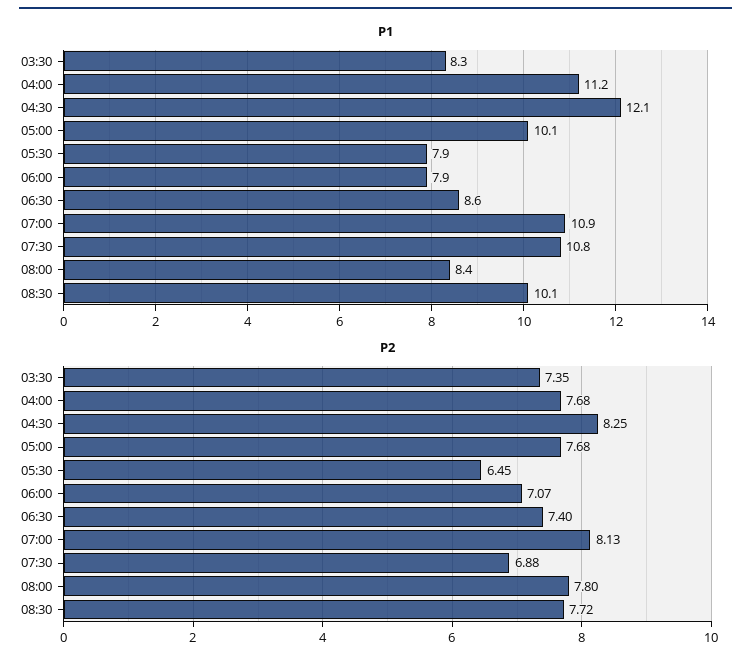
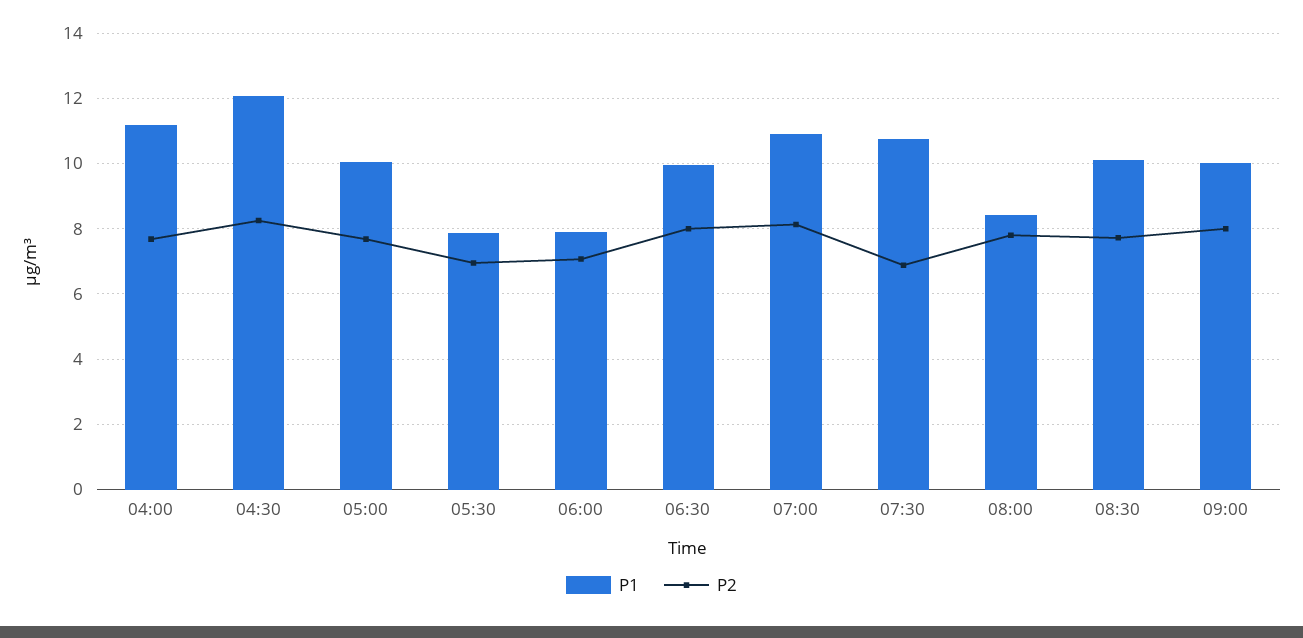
P1, 03:30: 8.3 -> none
P1, 06:30: 8.6 -> 10
P2, 03:30: 7.35 -> none
P2, 05:30: 6.45 -> 7
P2, 06:30: 7.4 -> 8
P1, 09:00: none -> 10
P2, 09:00: none -> 8

